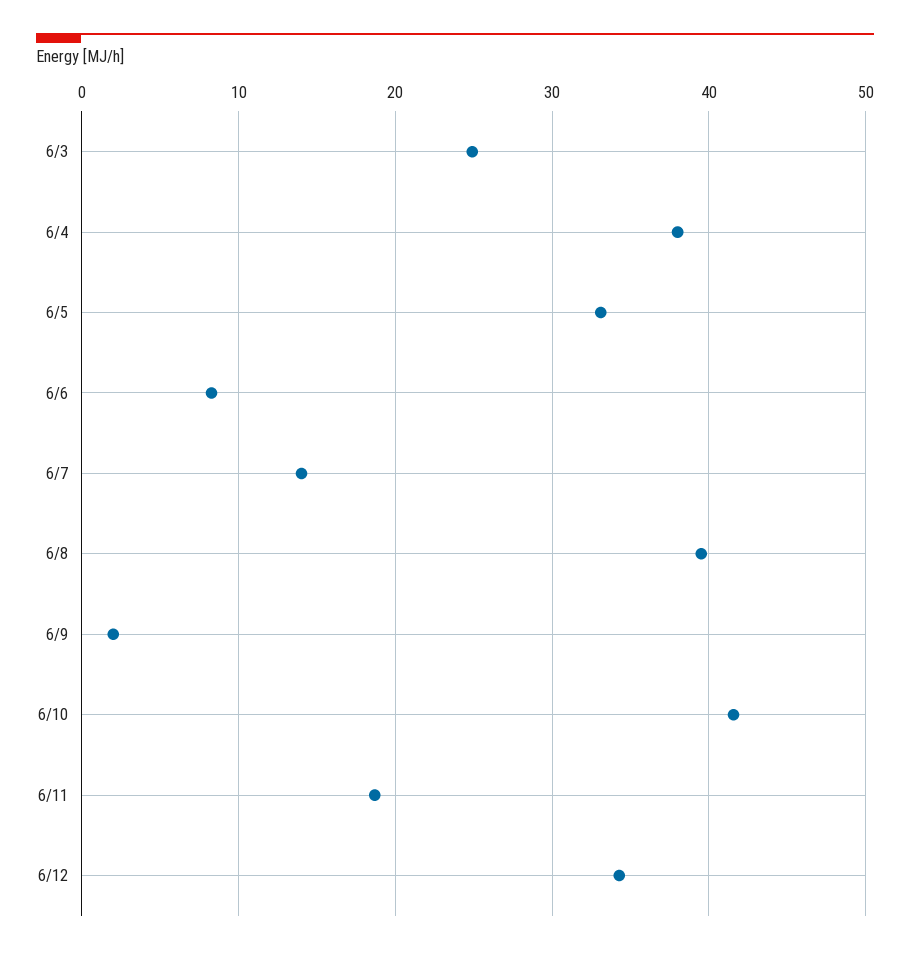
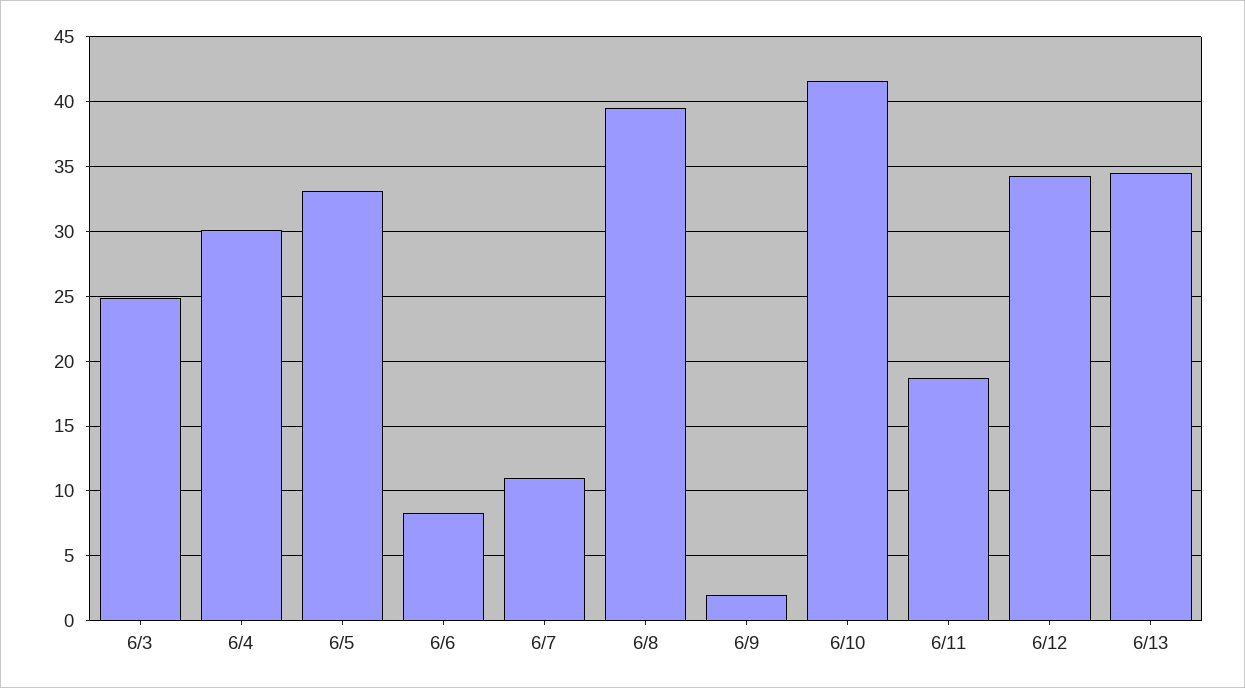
6/4: 38 -> 30
6/7: 14 -> 11
6/13: none -> 34.5

